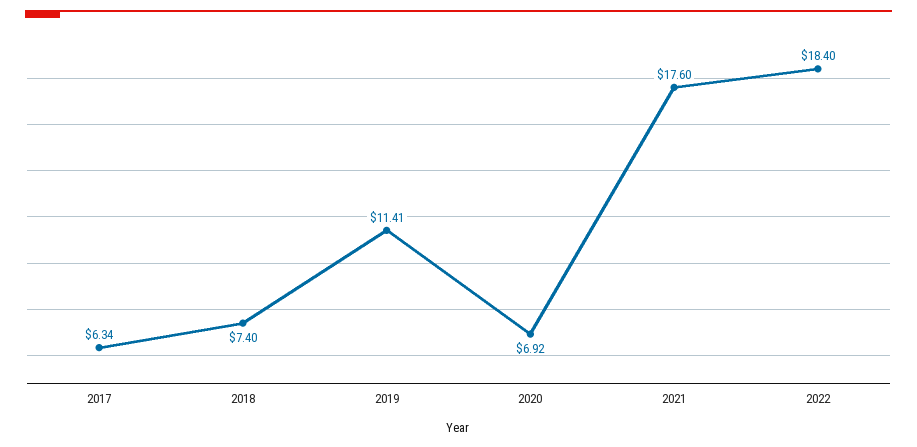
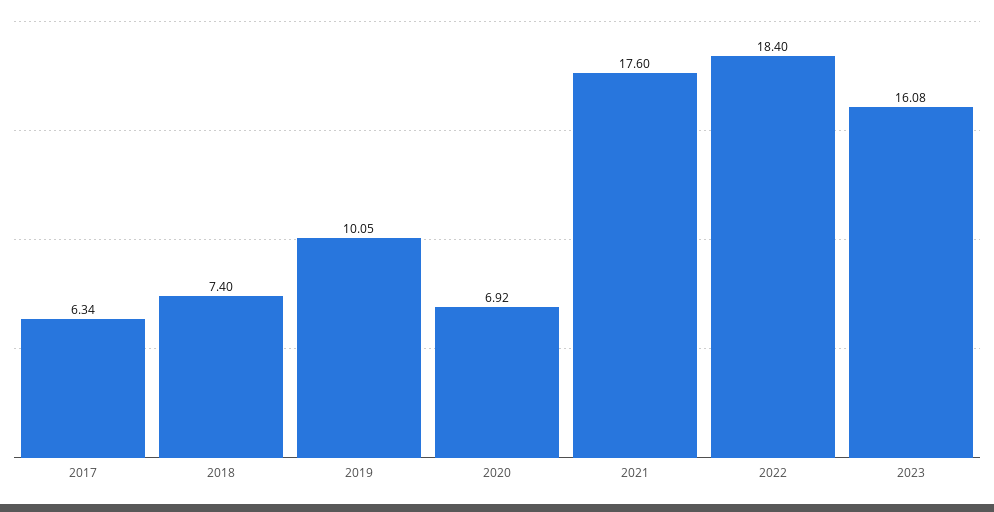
2019: 11.41 -> 10.05
2023: none -> 16.08

